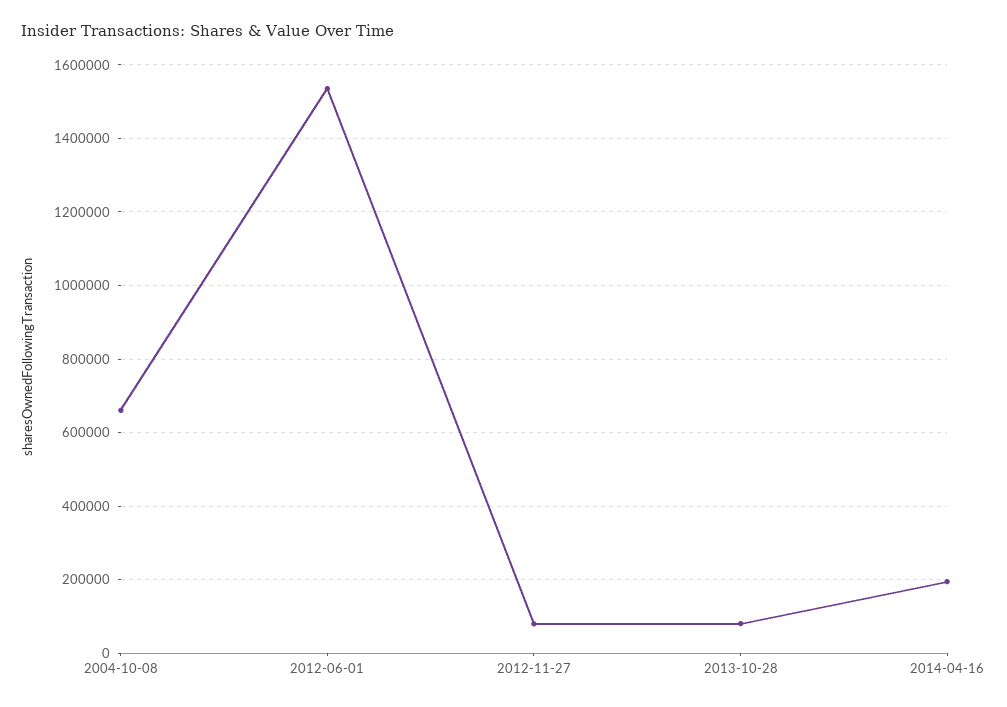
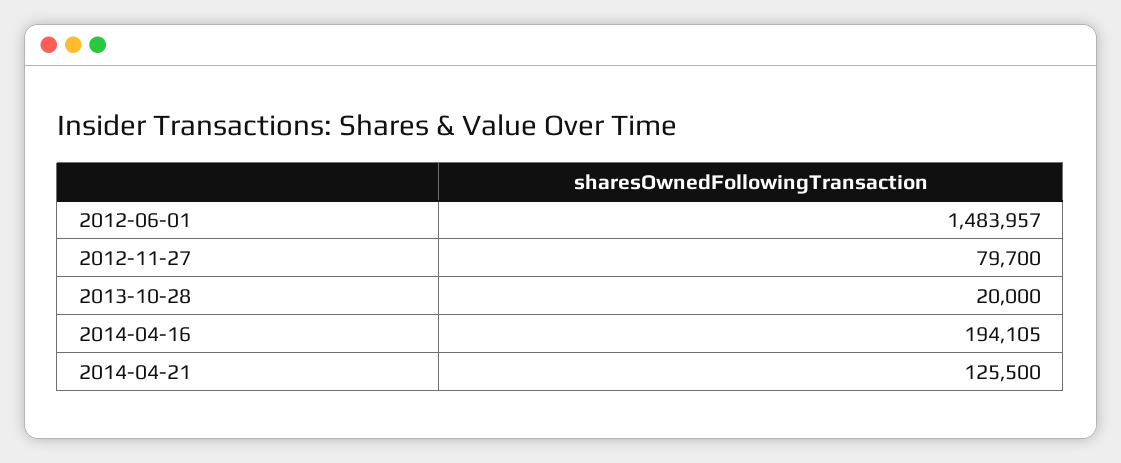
2004-10-08: 660000 -> none
2012-06-01: 1540000 -> 1483957
2013-10-28: 80000 -> 20000
2014-04-21: none -> 125500

